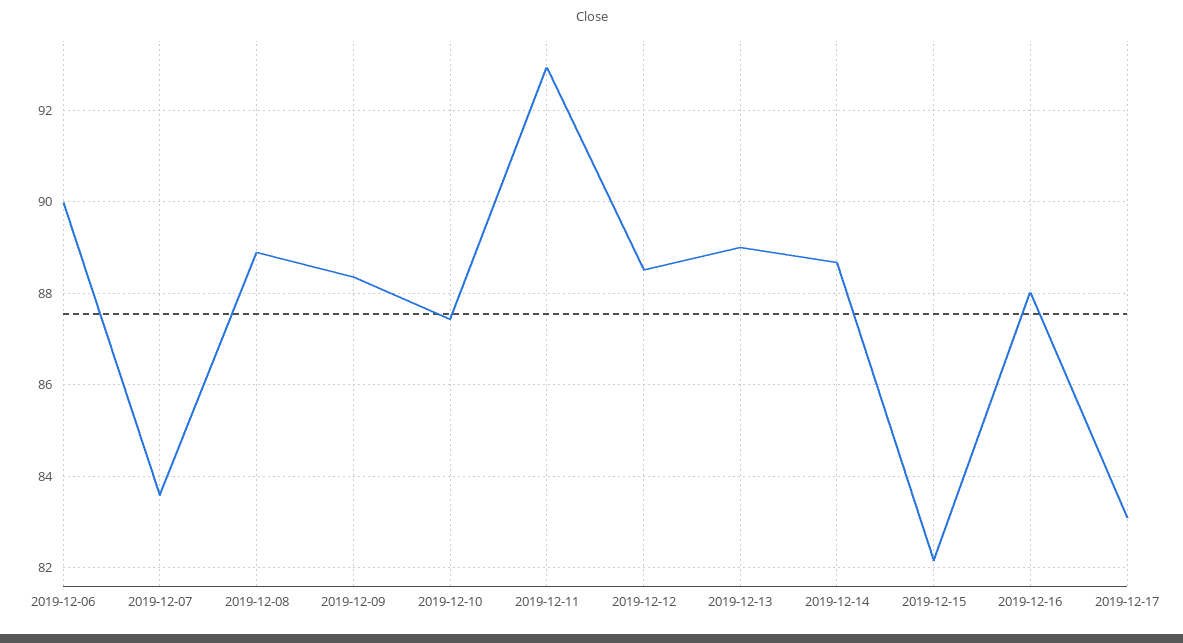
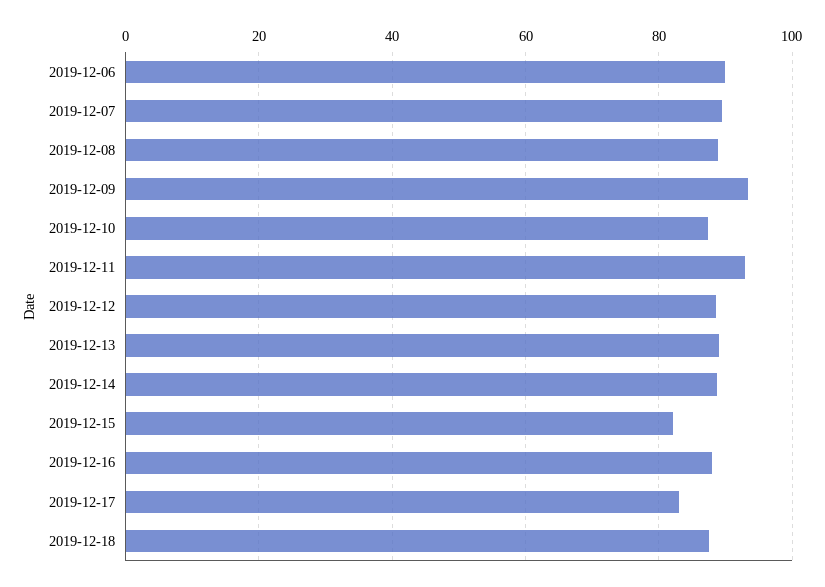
2019-12-07: 83.6 -> 90
2019-12-09: 88.4 -> 94
2019-12-18: none -> 88

